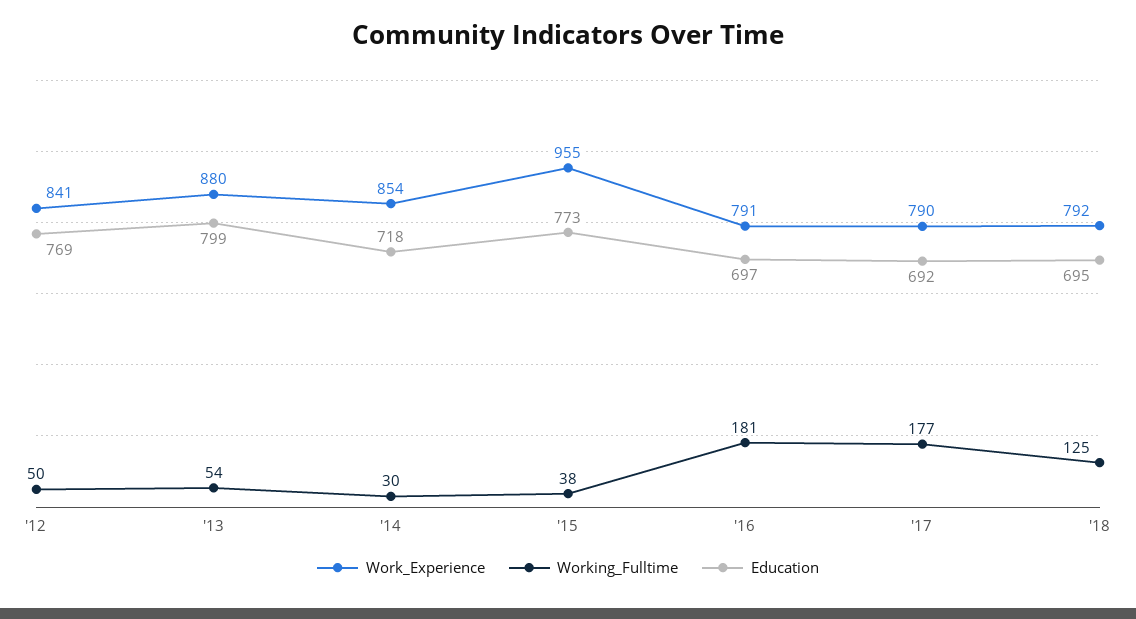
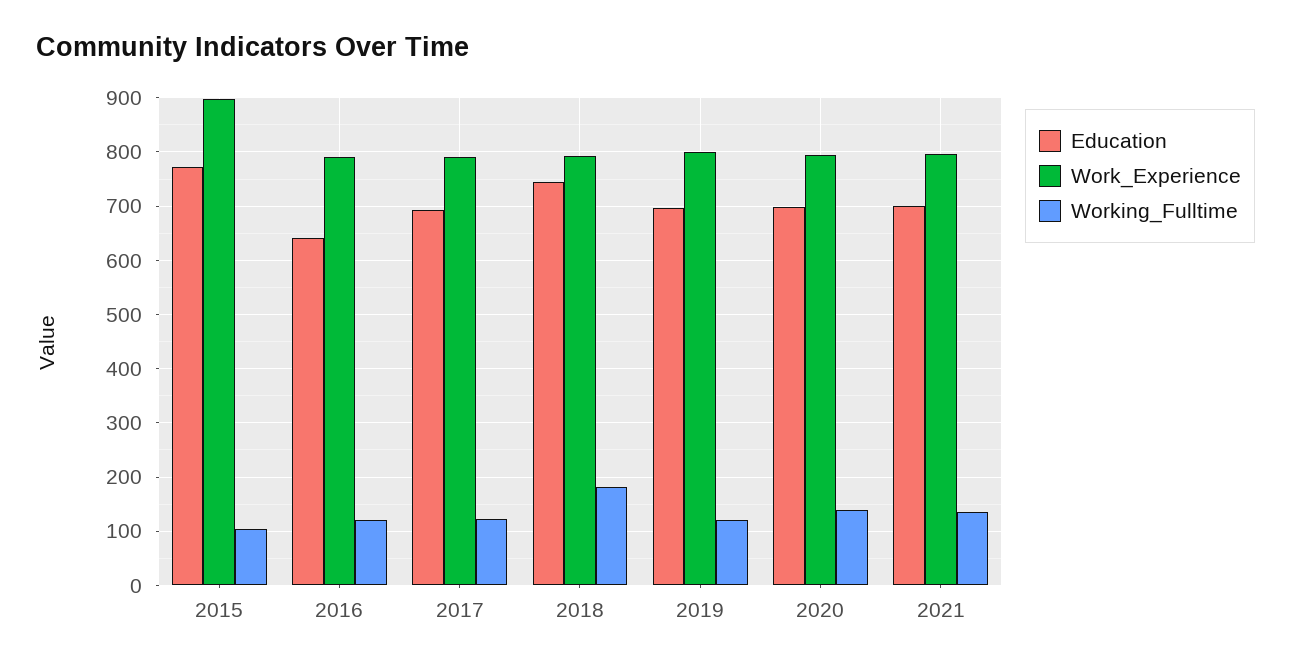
Work_Experience, '12: 841 -> none
Working_Fulltime, '12: 50 -> none
Education, '12: 769 -> none
Work_Experience, '13: 880 -> none
Working_Fulltime, '13: 54 -> none
Education, '13: 799 -> none
Work_Experience, '14: 854 -> none
Working_Fulltime, '14: 30 -> none
Education, '14: 718 -> none
Work_Experience, '15: 955 -> 900
Working_Fulltime, '15: 38 -> 100
Working_Fulltime, '16: 181 -> 120
Education, '16: 697 -> 640
Working_Fulltime, '17: 177 -> 120
Working_Fulltime, '18: 125 -> 180
Education, '18: 695 -> 740
Education, 2019: none -> 700
Work_Experience, 2019: none -> 800
Working_Fulltime, 2019: none -> 120
Education, 2020: none -> 700
Work_Experience, 2020: none -> 800
Working_Fulltime, 2020: none -> 140
Education, 2021: none -> 700
Work_Experience, 2021: none -> 800
Working_Fulltime, 2021: none -> 140

